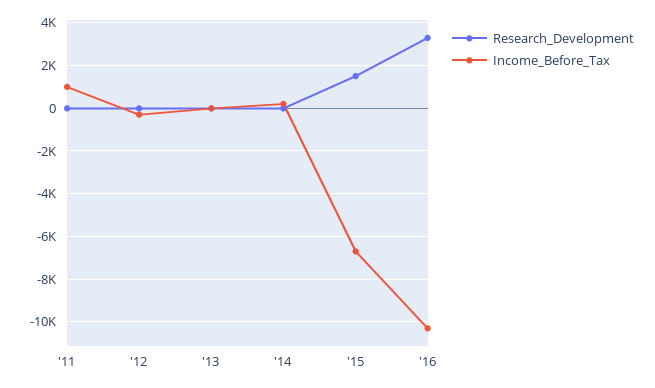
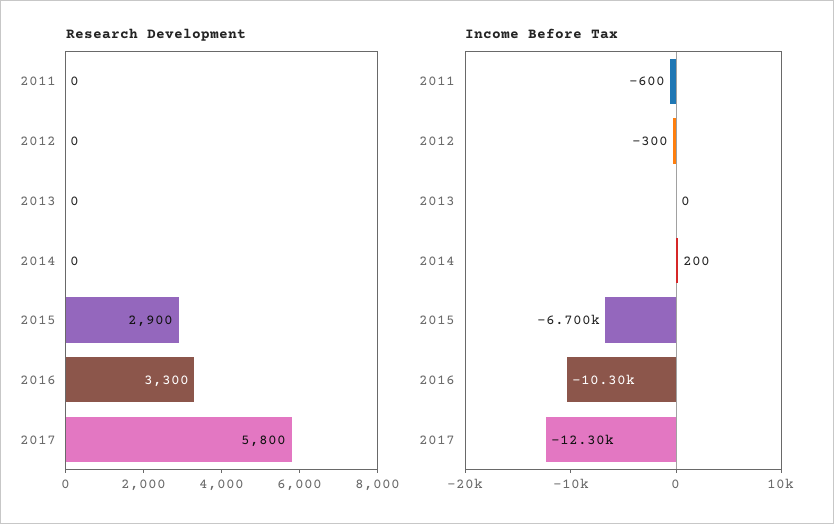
Income_Before_Tax, '11: 1000 -> -600
Research_Development, '15: 1500 -> 2900
Research_Development, 2017: none -> 5800
Income_Before_Tax, 2017: none -> -12300

